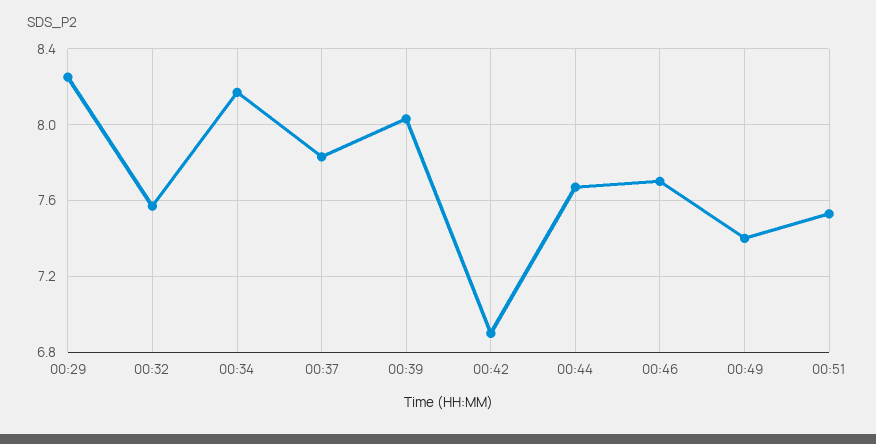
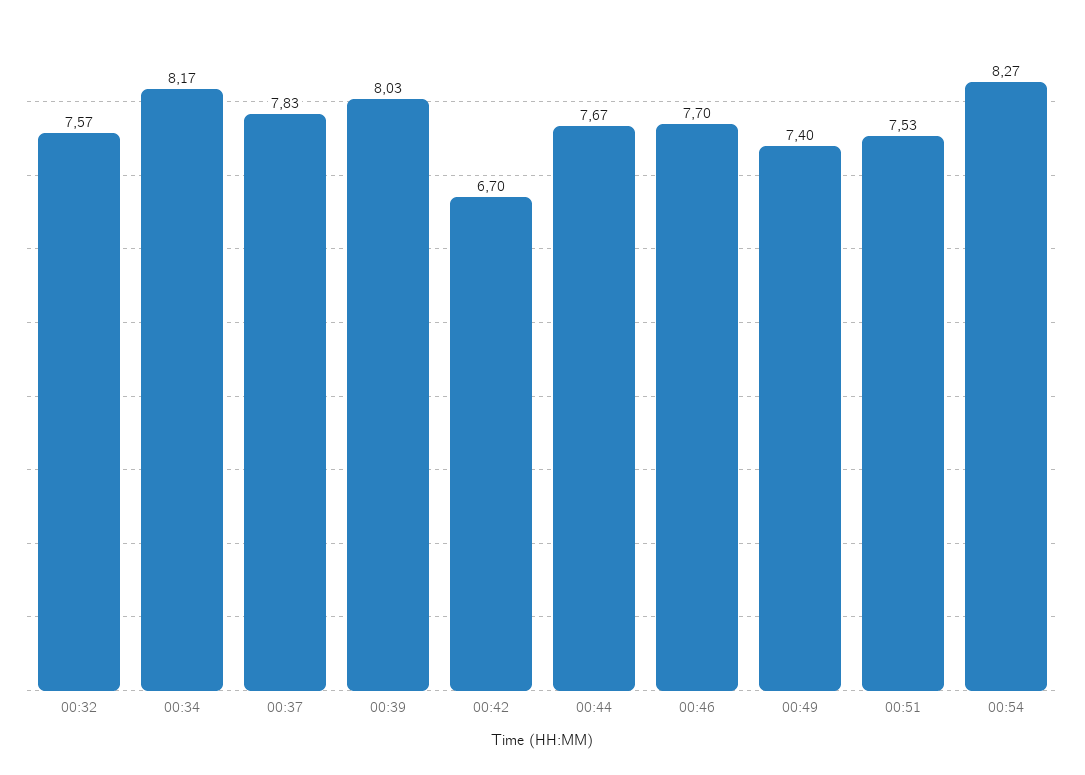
00:29: 8.25 -> none
00:42: 6.9 -> 6.7
00:54: none -> 8.27

